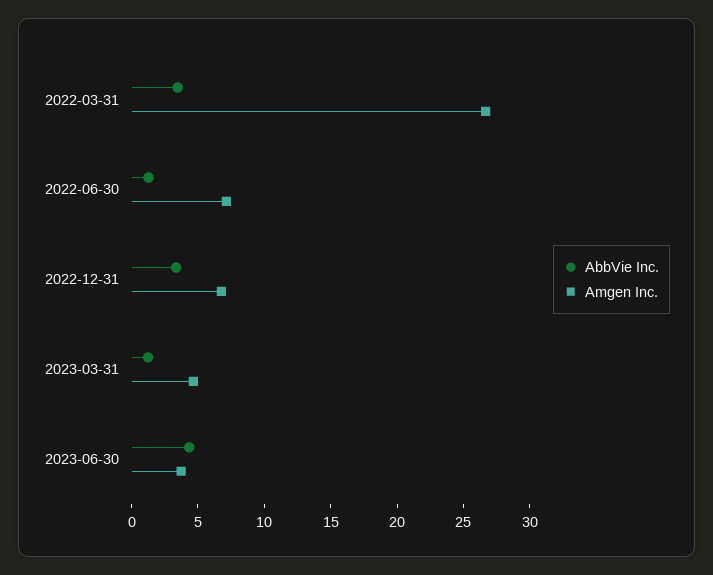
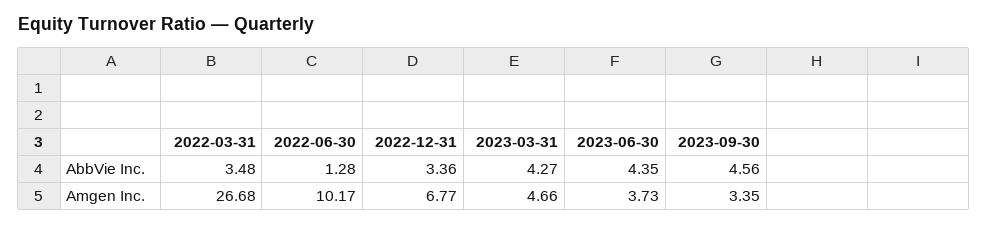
Amgen Inc., 2022-06-30: 7 -> 10.17
AbbVie Inc., 2023-03-31: 1 -> 4.27
AbbVie Inc., 2023-09-30: none -> 4.56
Amgen Inc., 2023-09-30: none -> 3.35

